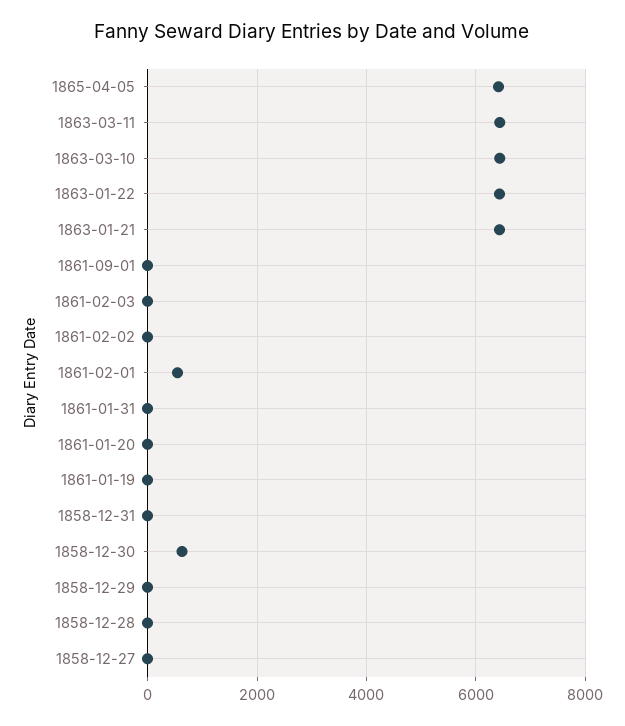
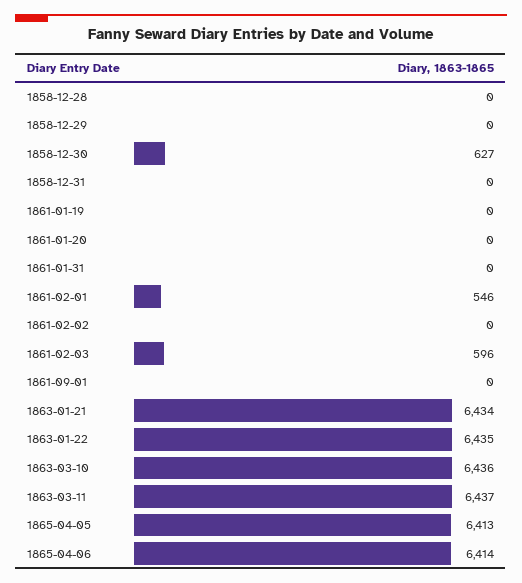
1861-02-03: 0 -> 596
1858-12-27: 0 -> none
1865-04-06: none -> 6414

